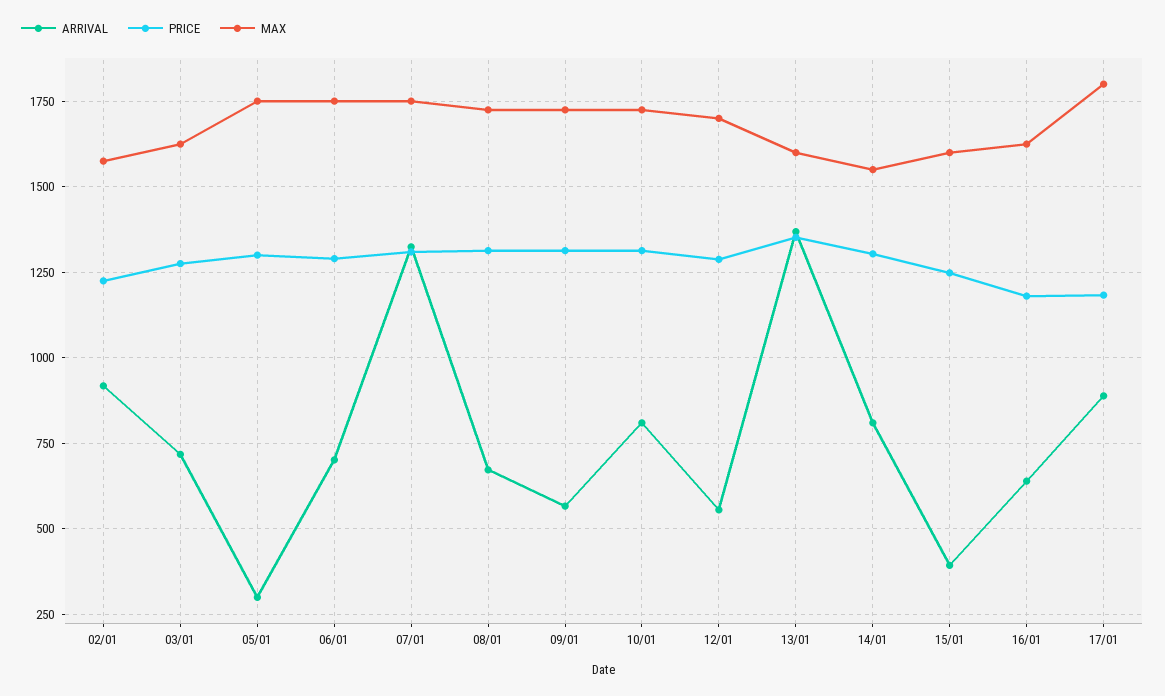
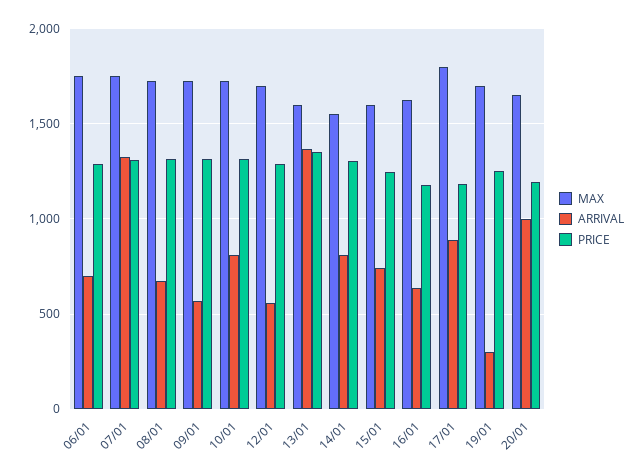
ARRIVAL, 02/01: 925 -> none
PRICE, 02/01: 1225 -> none
MAX, 02/01: 1575 -> none
ARRIVAL, 03/01: 725 -> none
PRICE, 03/01: 1275 -> none
MAX, 03/01: 1625 -> none
ARRIVAL, 05/01: 300 -> none
PRICE, 05/01: 1300 -> none
MAX, 05/01: 1750 -> none
ARRIVAL, 15/01: 400 -> 750
MAX, 19/01: none -> 1700
ARRIVAL, 19/01: none -> 300
PRICE, 19/01: none -> 1250
MAX, 20/01: none -> 1650
ARRIVAL, 20/01: none -> 1000
PRICE, 20/01: none -> 1200

